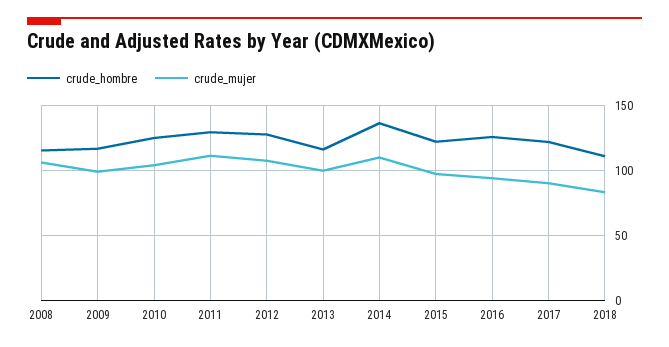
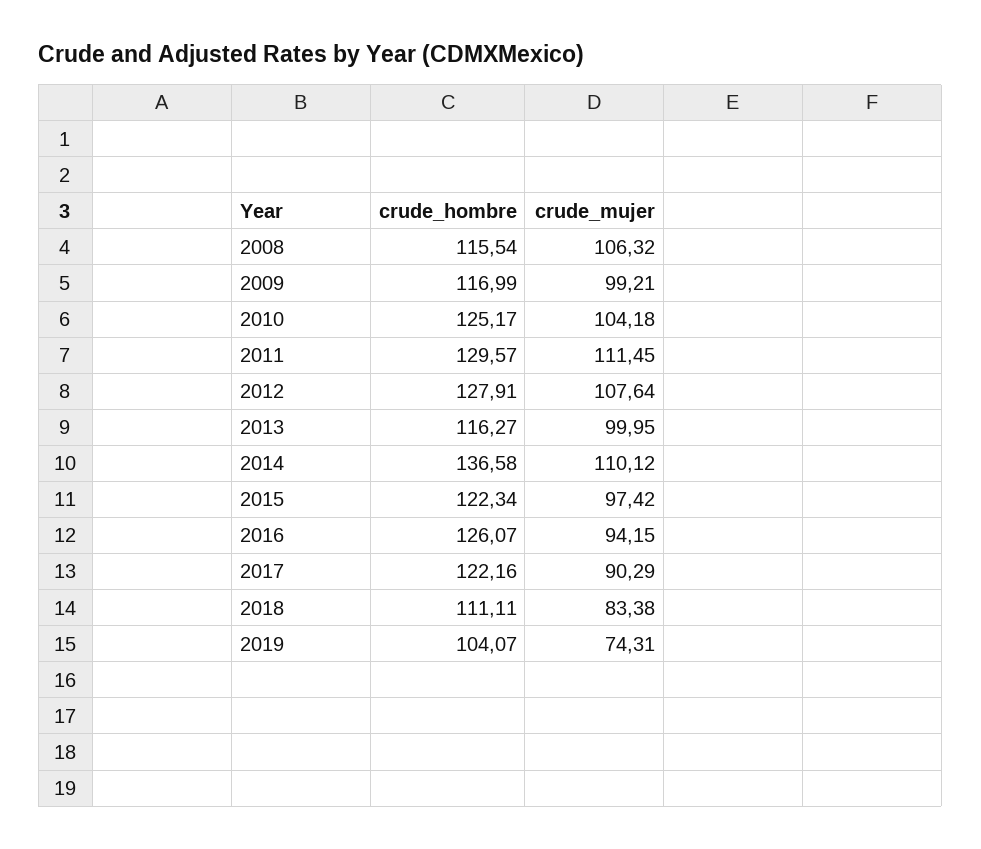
crude_hombre, 2019: none -> 104.07
crude_mujer, 2019: none -> 74.31

